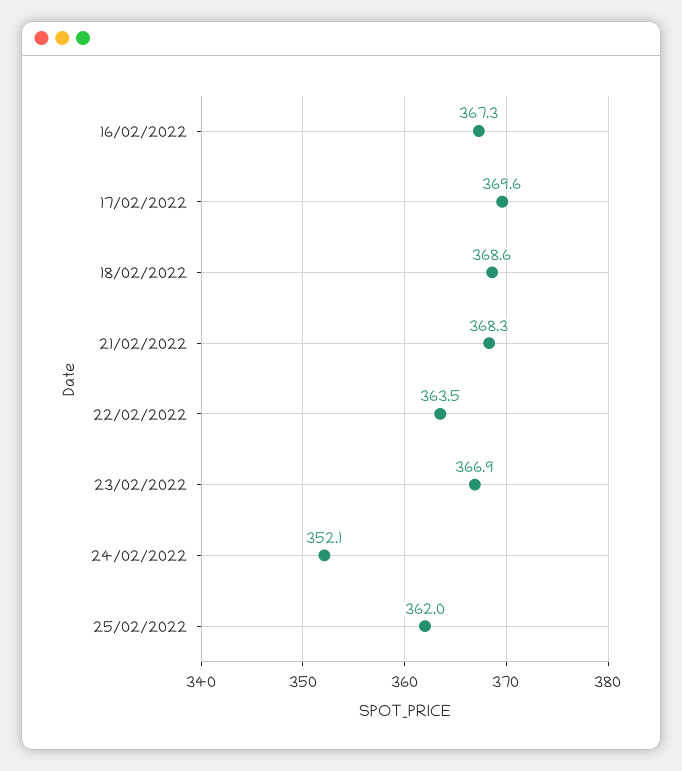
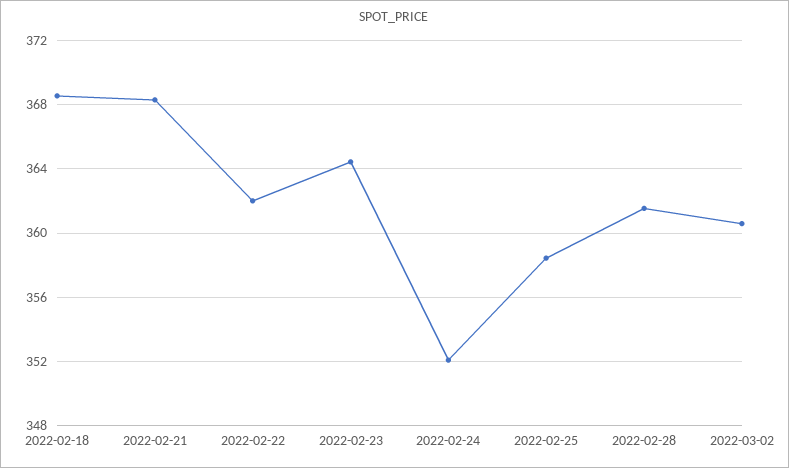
16/02/2022: 367.3 -> none
17/02/2022: 369.6 -> none
22/02/2022: 363.5 -> 362
23/02/2022: 366.9 -> 364.5
25/02/2022: 362 -> 358.5
2022-02-28: none -> 361.5
2022-03-02: none -> 360.5

